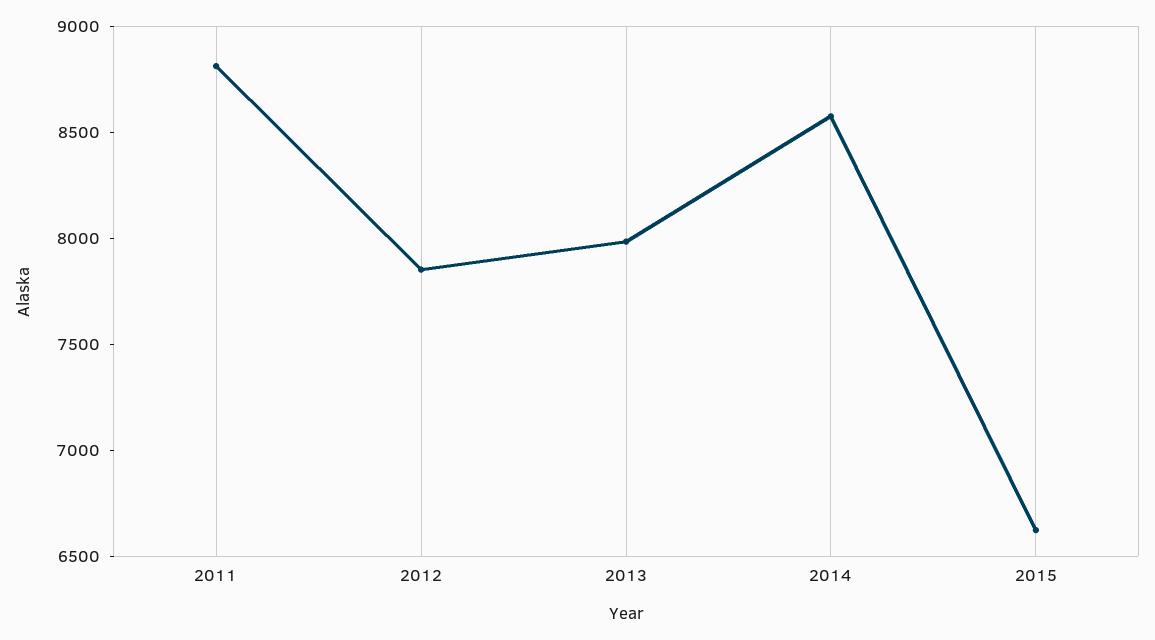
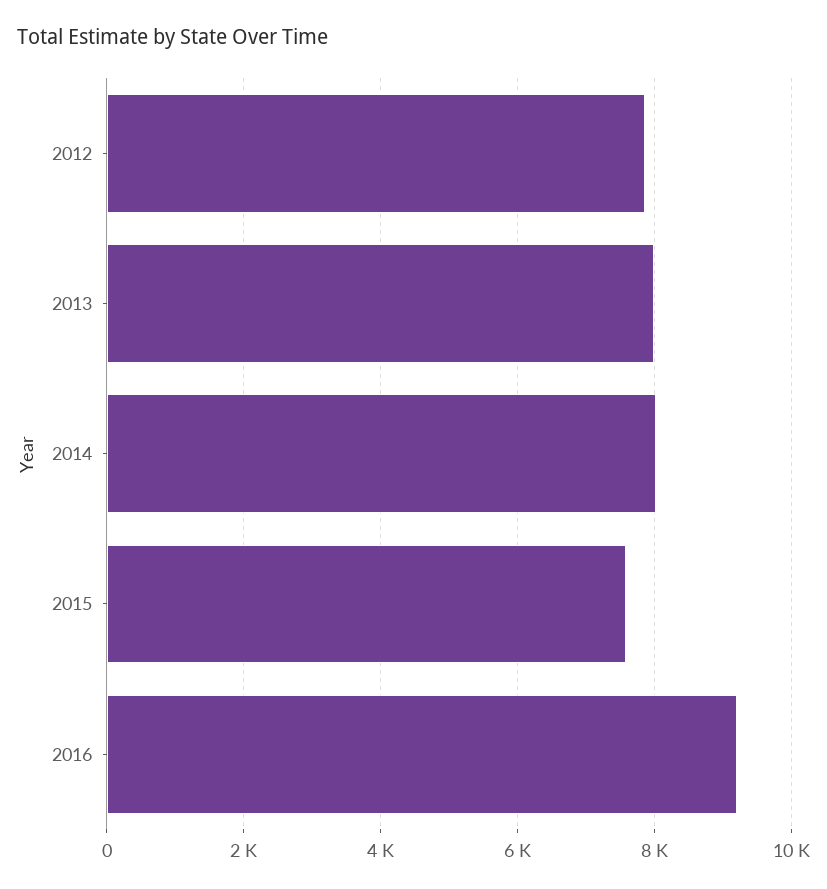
2011: 8800 -> none
2014: 8600 -> 8000
2015: 6600 -> 7600
2016: none -> 9200

